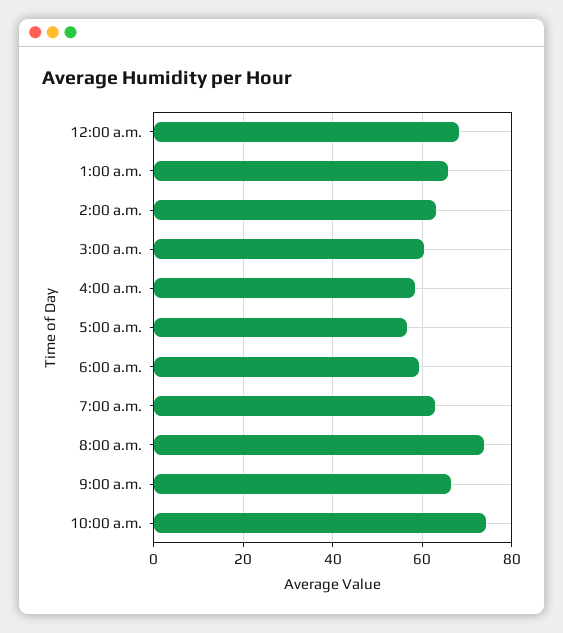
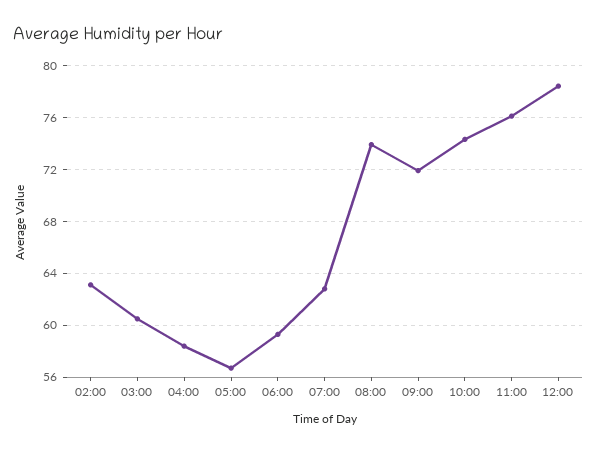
12:00 a.m.: 68 -> none
1:00 a.m.: 66 -> none
9:00 a.m.: 66 -> 72
11:00: none -> 76
12:00: none -> 78.5

